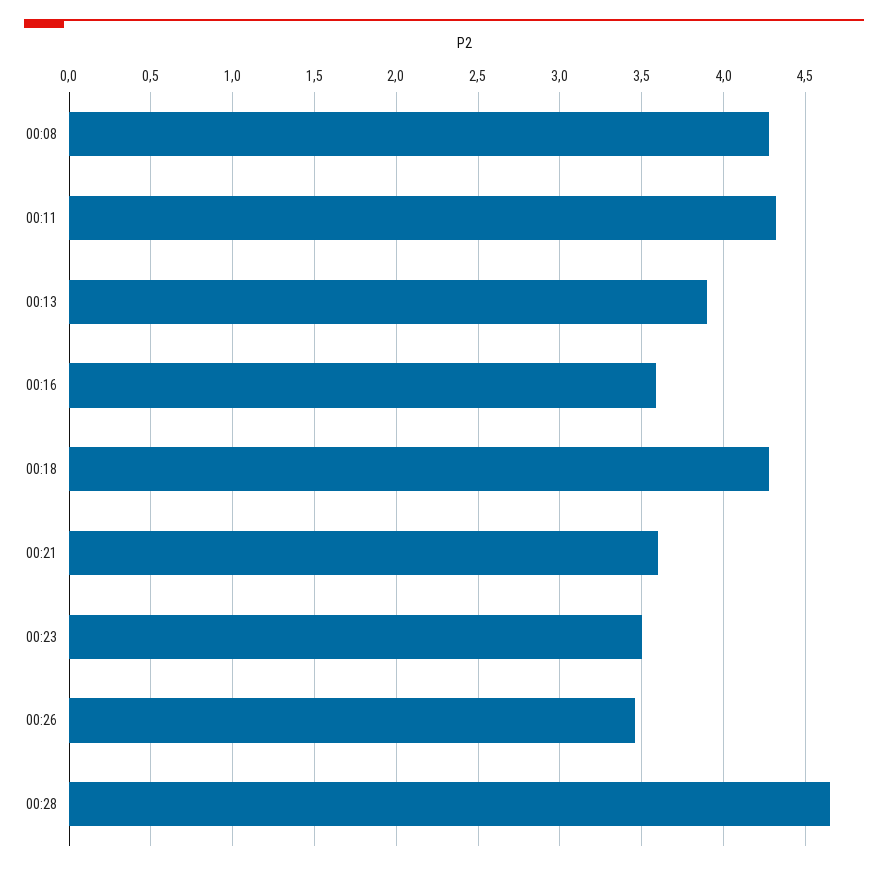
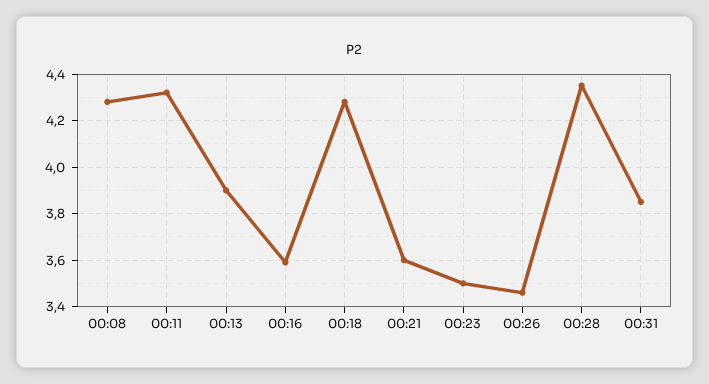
00:28: 4.65 -> 4.35
00:31: none -> 3.85

